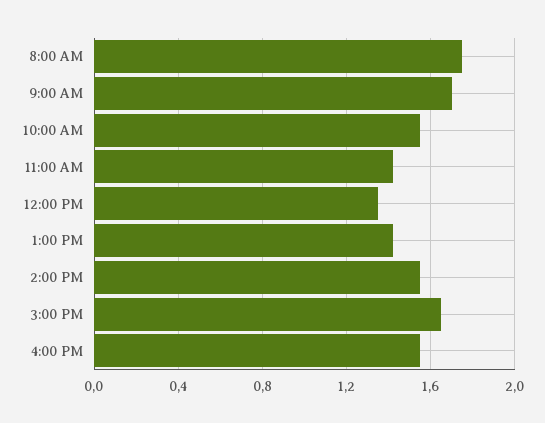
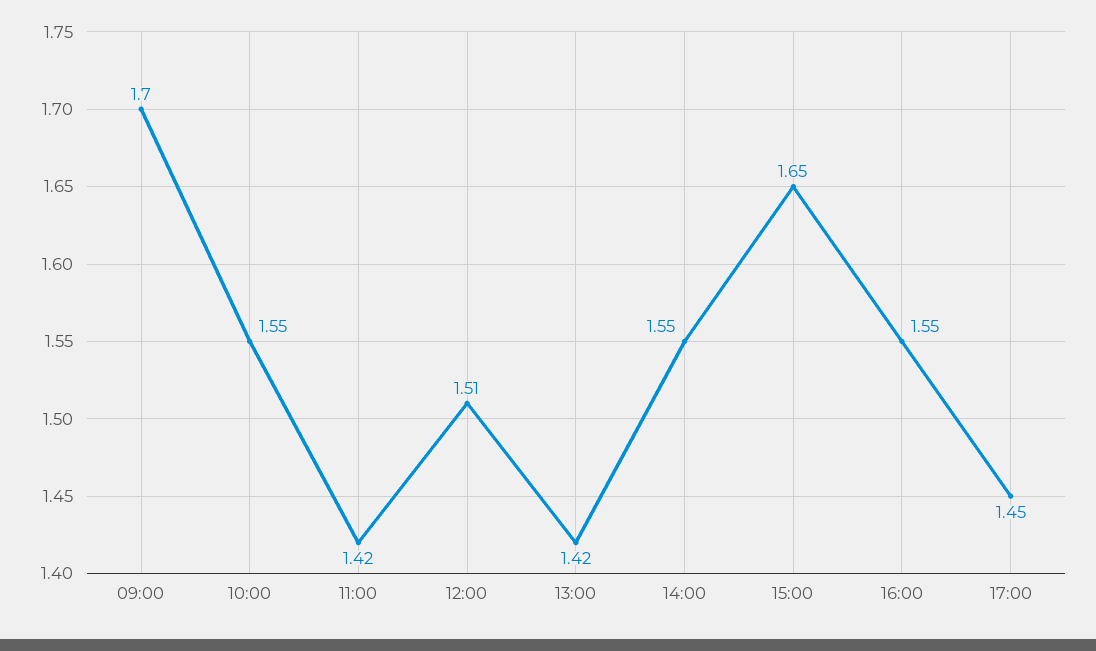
8:00 AM: 1.75 -> none
12:00 PM: 1.35 -> 1.51
17:00: none -> 1.45

